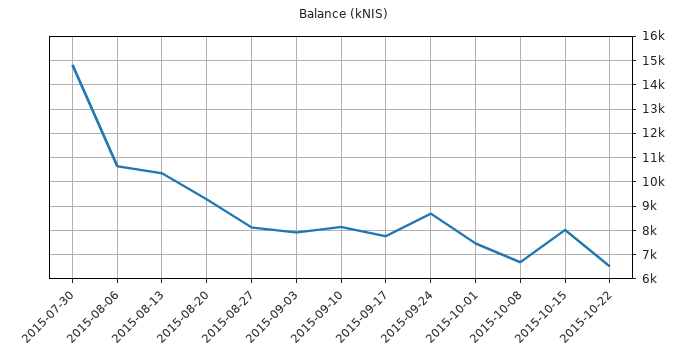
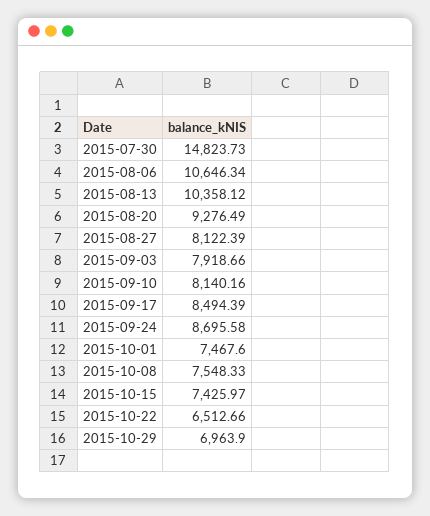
2015-09-17: 7750 -> 8494.39
2015-10-08: 6750 -> 7548.33
2015-10-15: 8000 -> 7425.97
2015-10-29: none -> 6963.9

